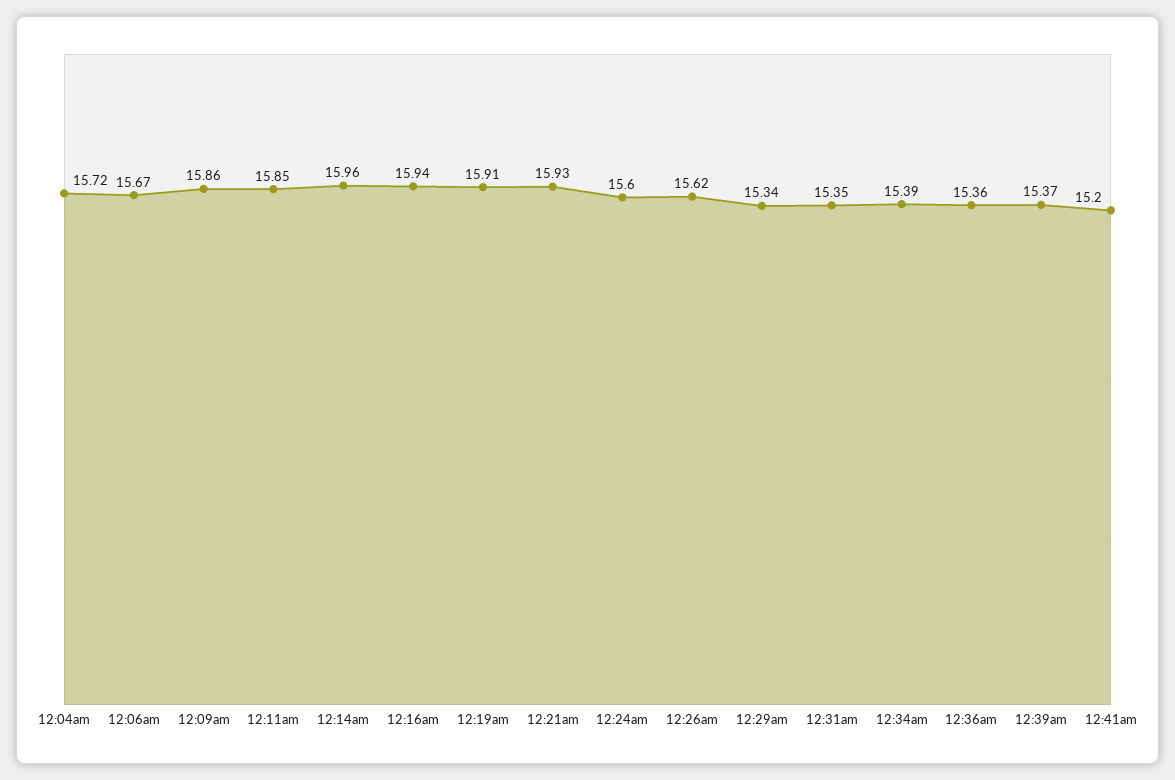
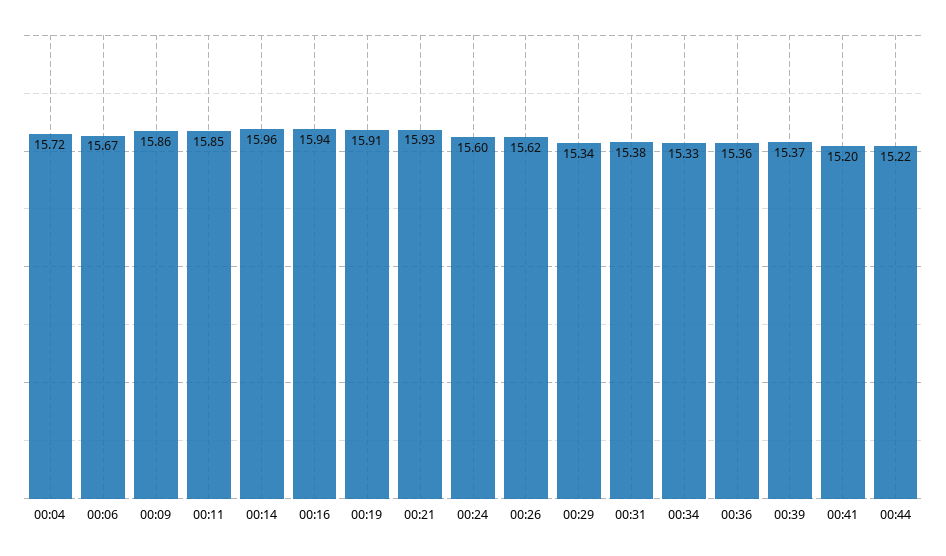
12:31am: 15.35 -> 15.38
12:34am: 15.39 -> 15.33
00:44: none -> 15.22

